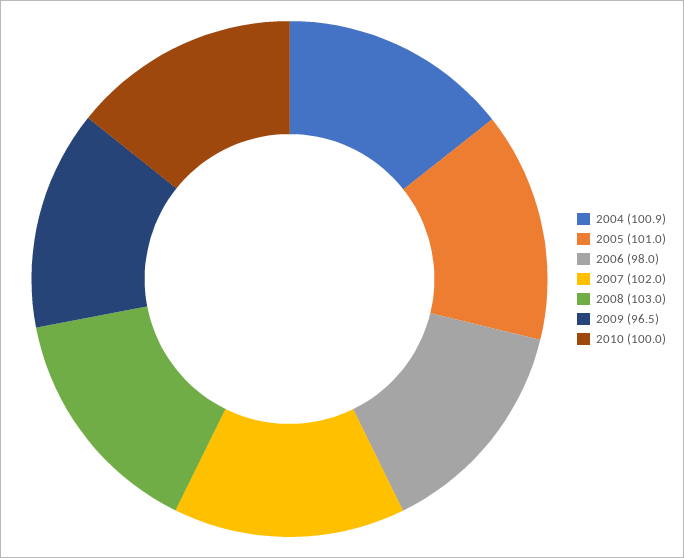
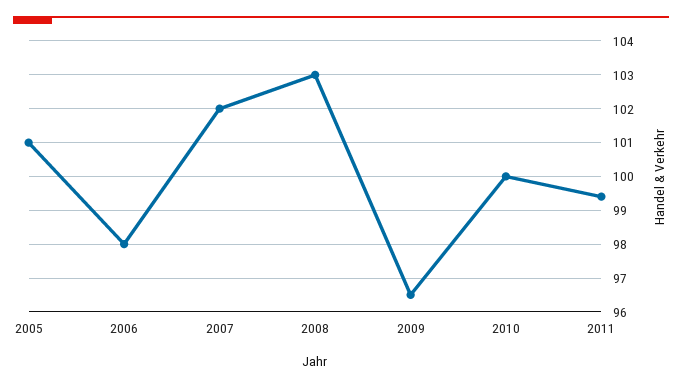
2004: 100.9 -> none
2011: none -> 99.5

